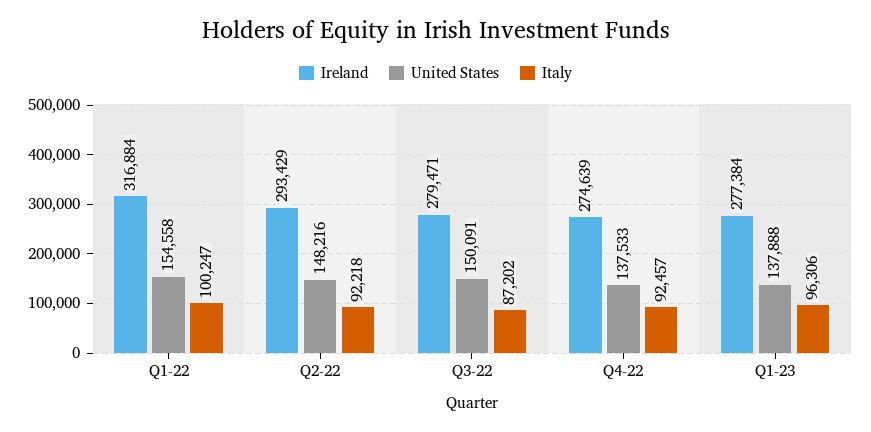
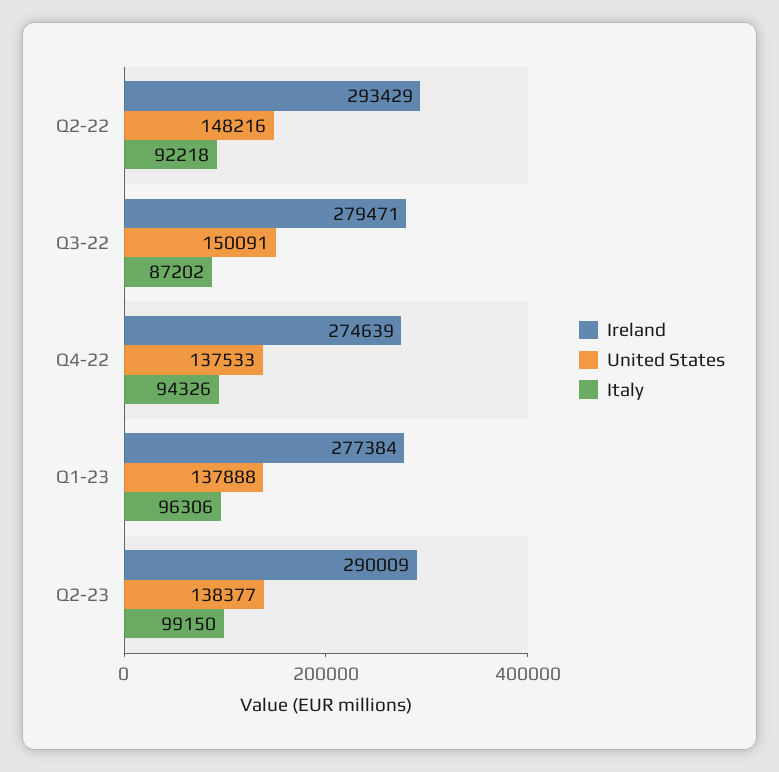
Ireland, Q1-22: 316884 -> none
United States, Q1-22: 154558 -> none
Italy, Q1-22: 100247 -> none
Italy, Q4-22: 92457 -> 94326
Ireland, Q2-23: none -> 290009
United States, Q2-23: none -> 138377
Italy, Q2-23: none -> 99150

